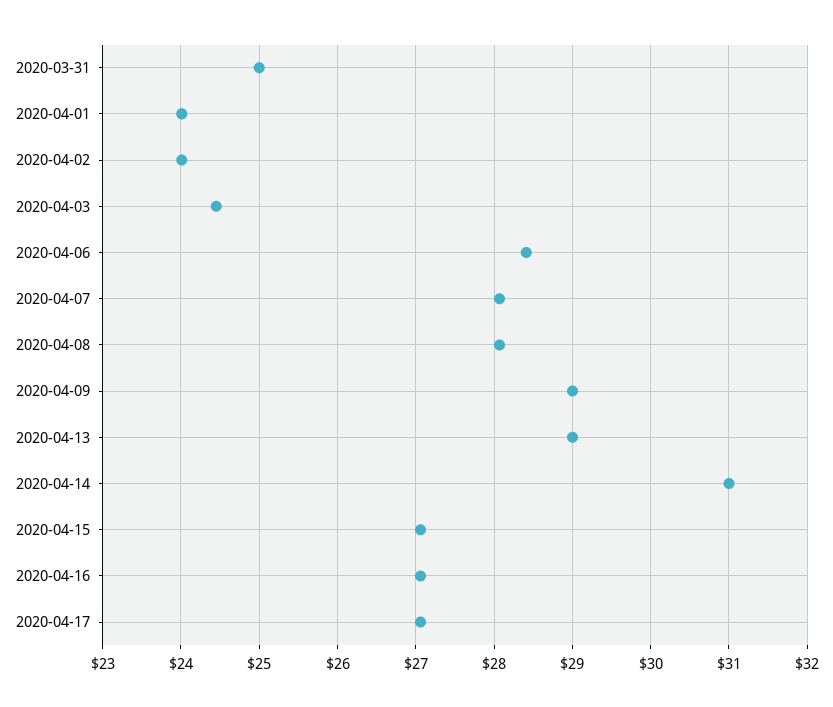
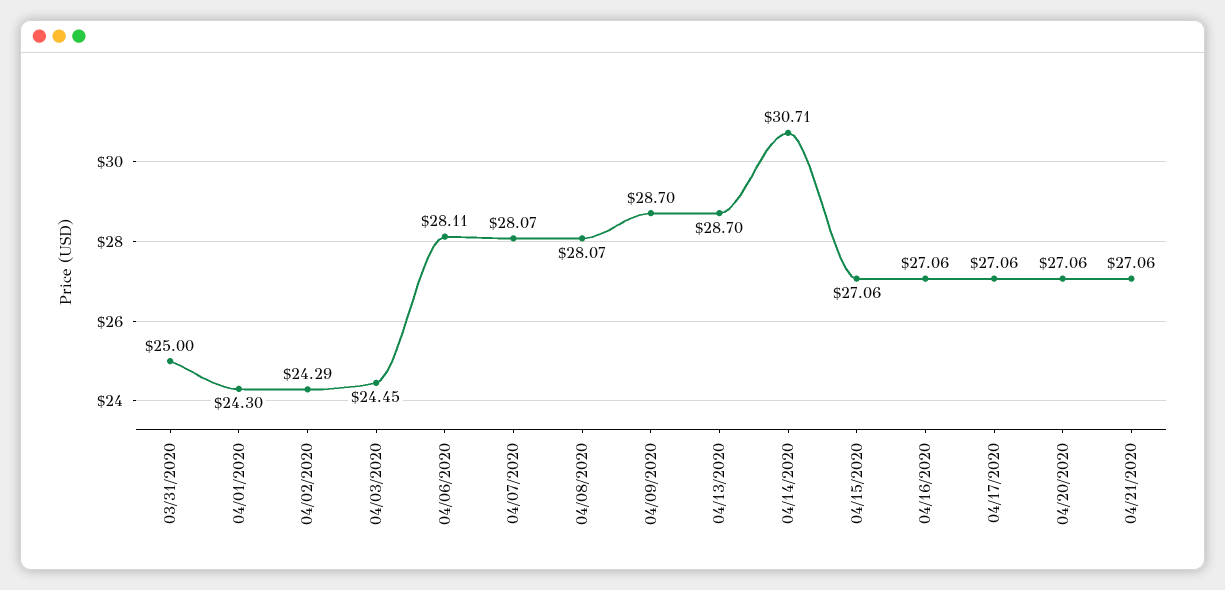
2020-04-01: 24 -> 24.3
2020-04-02: 24 -> 24.29
2020-04-06: 28.4 -> 28.11
2020-04-09: 29 -> 28.7
2020-04-13: 29 -> 28.7
2020-04-14: 31 -> 30.71
04/20/2020: none -> 27.06
04/21/2020: none -> 27.06

